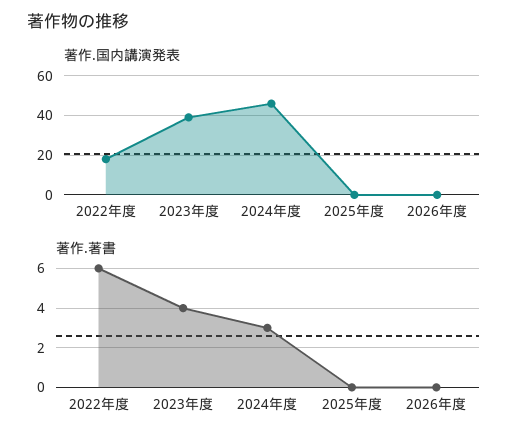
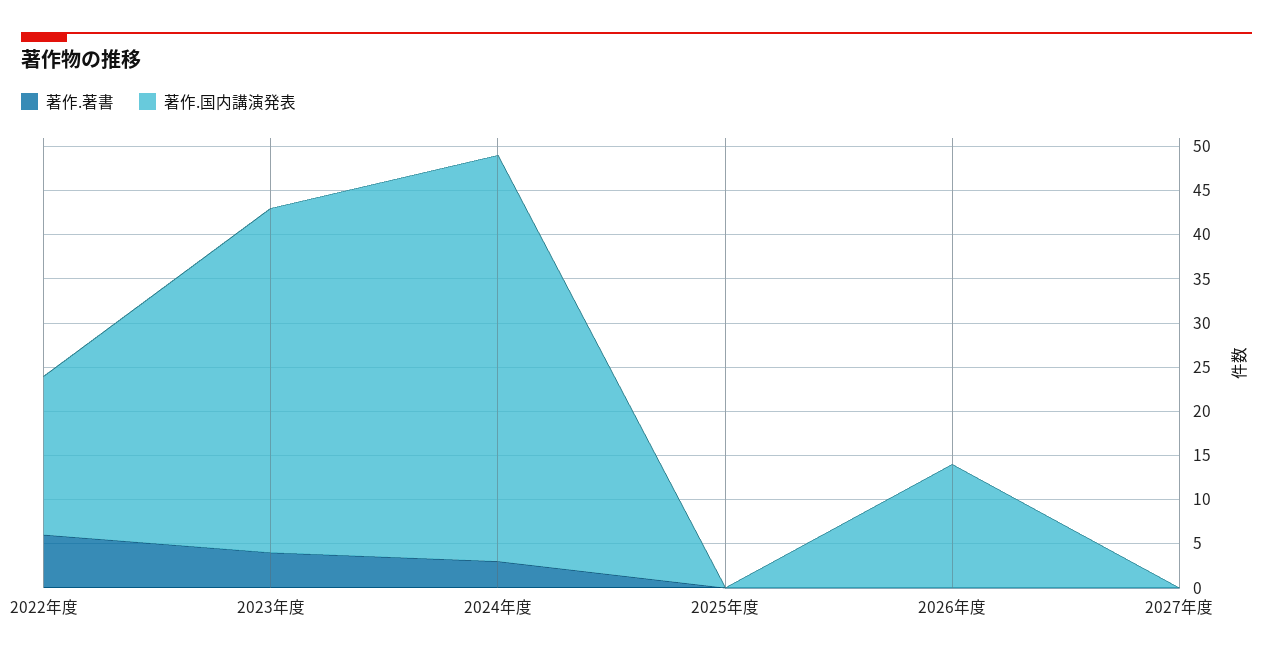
著作.国内講演発表, 2026年度: 0 -> 14
著作.著書, 2027年度: none -> 0
著作.国内講演発表, 2027年度: none -> 0

